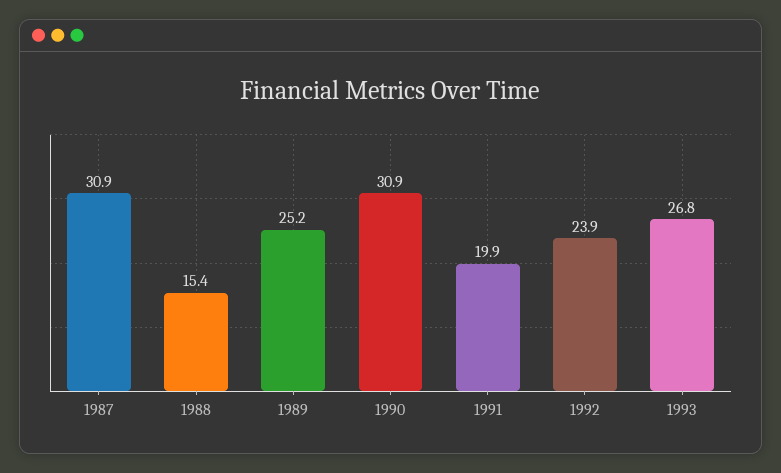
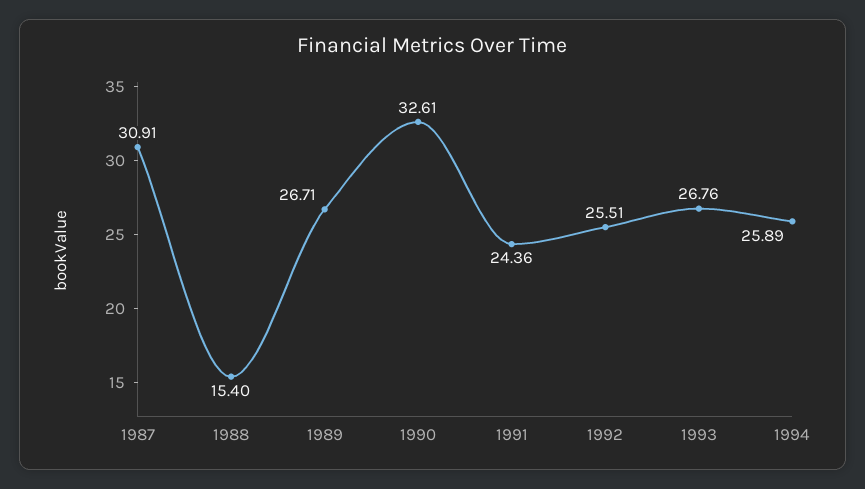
1989: 25.2 -> 26.71
1990: 30.9 -> 32.61
1991: 19.9 -> 24.36
1992: 23.9 -> 25.51
1994: none -> 25.89

